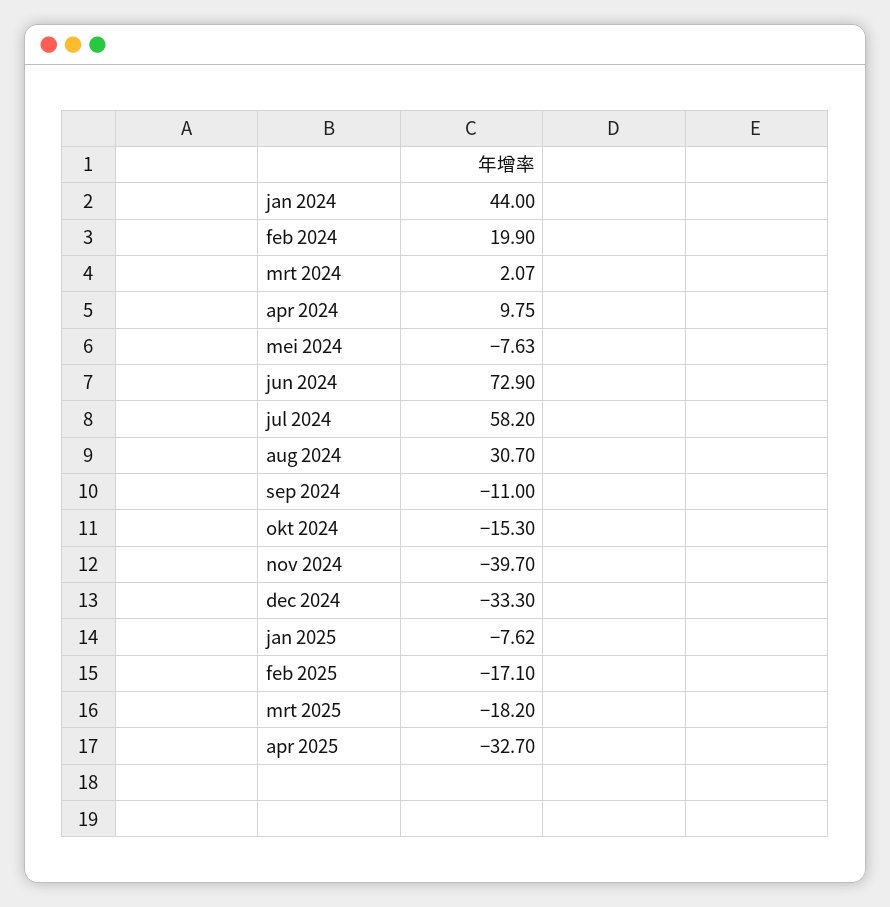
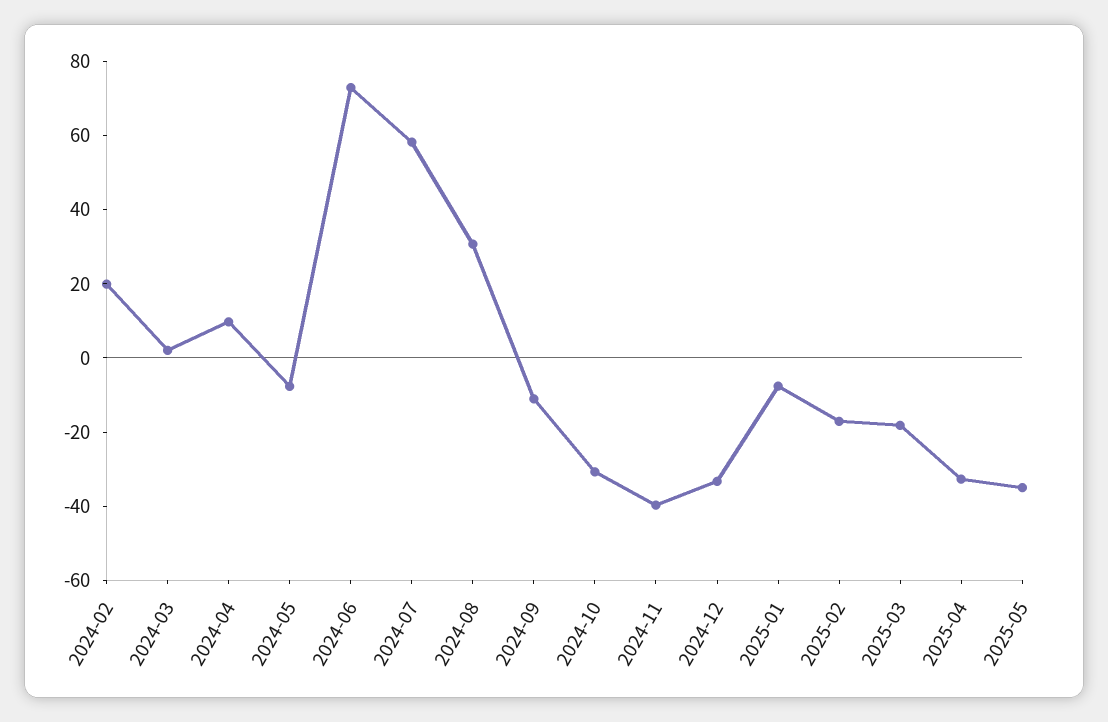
jan 2024: 44 -> none
okt 2024: -15.3 -> -30
2025-05: none -> -35

